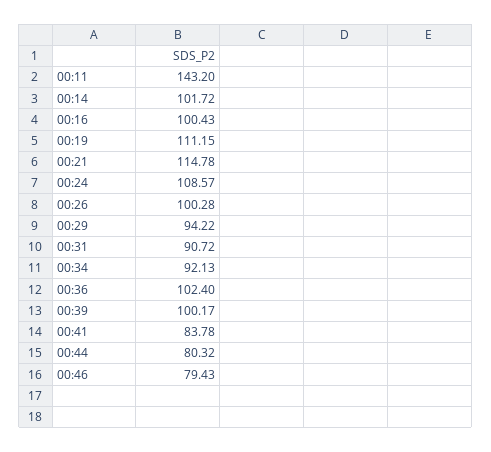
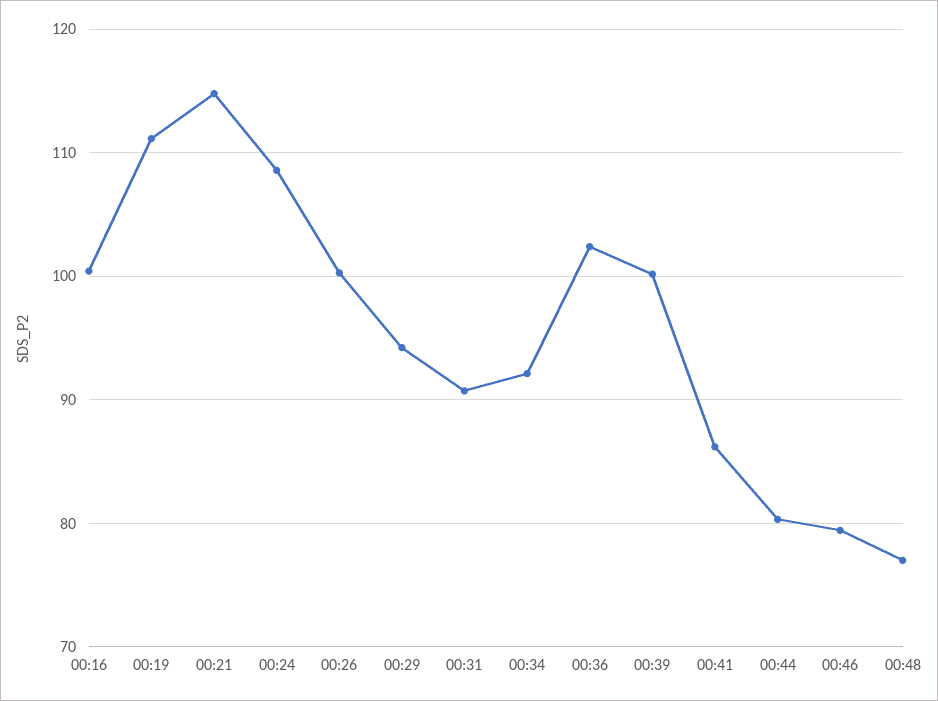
00:11: 143.2 -> none
00:14: 101.72 -> none
00:41: 83.78 -> 86
00:48: none -> 77

